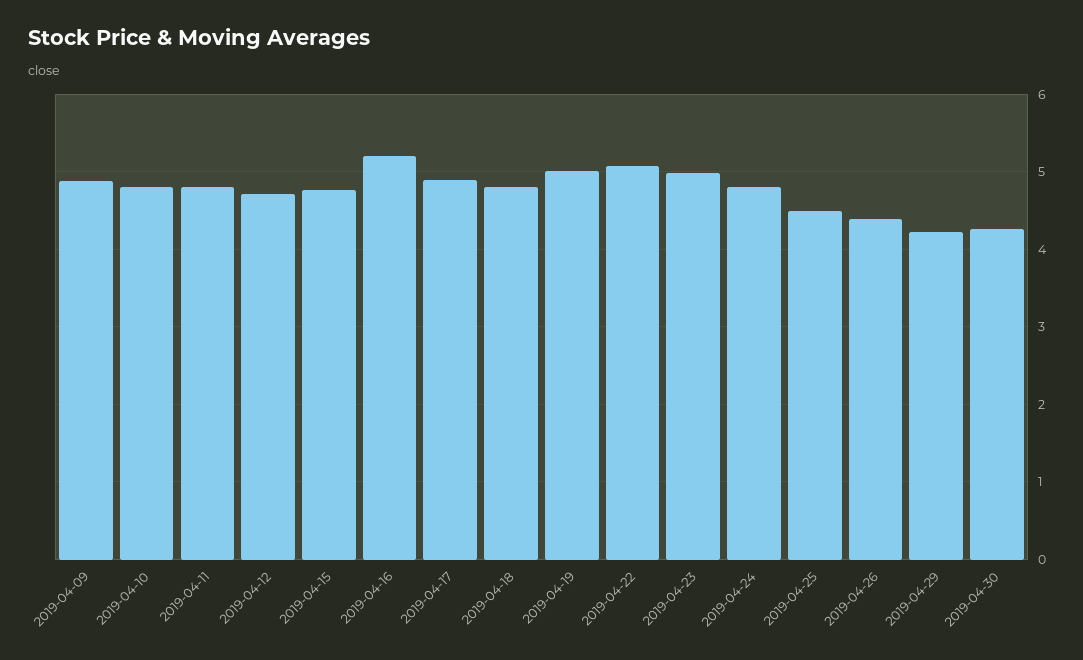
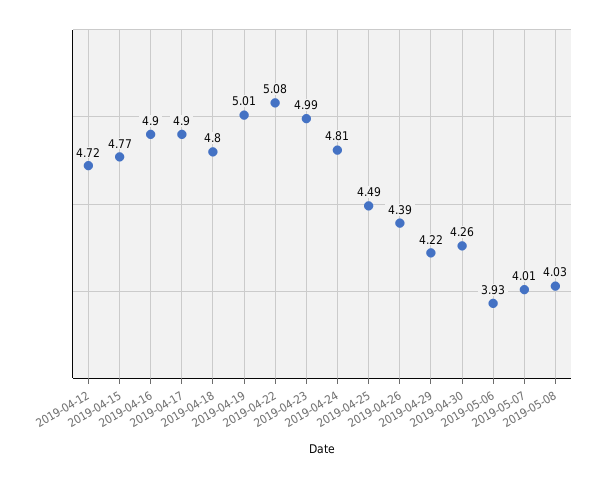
2019-04-09: 4.9 -> none
2019-04-10: 4.8 -> none
2019-04-11: 4.8 -> none
2019-04-16: 5.2 -> 4.9
2019-05-06: none -> 3.93
2019-05-07: none -> 4.01
2019-05-08: none -> 4.03

